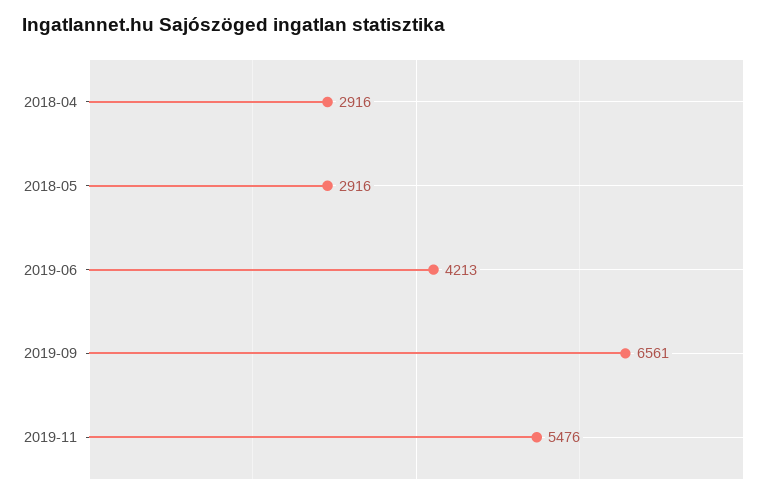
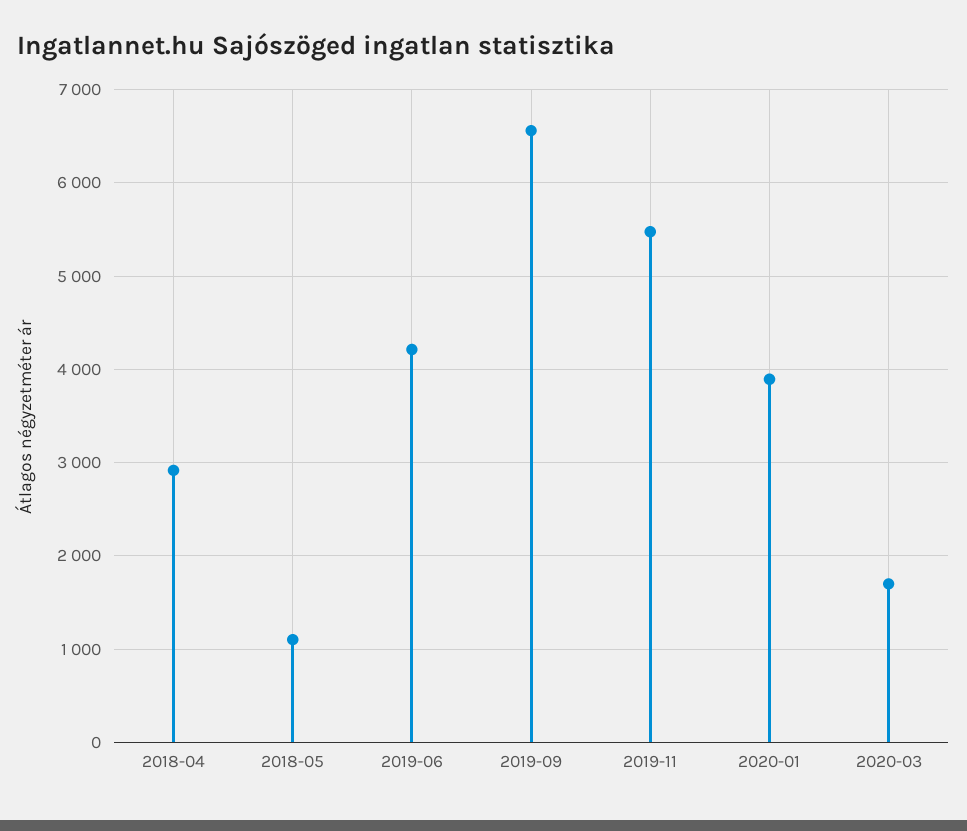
2018-05: 2916 -> 1100
2020-01: none -> 3900
2020-03: none -> 1700

